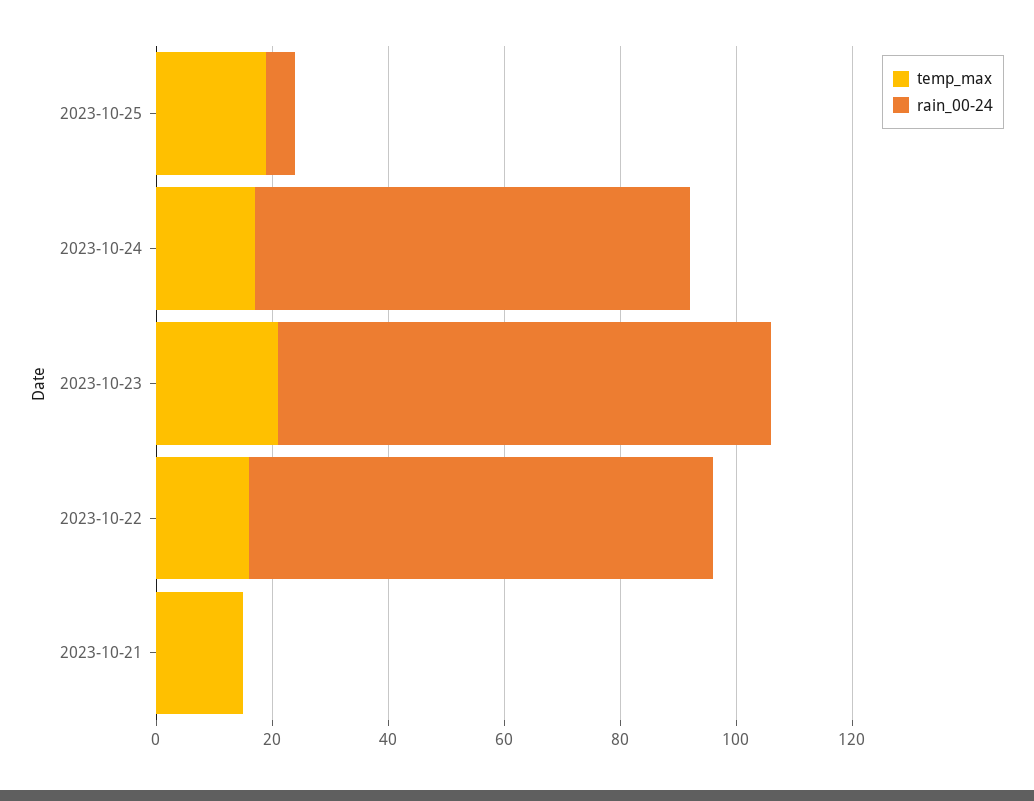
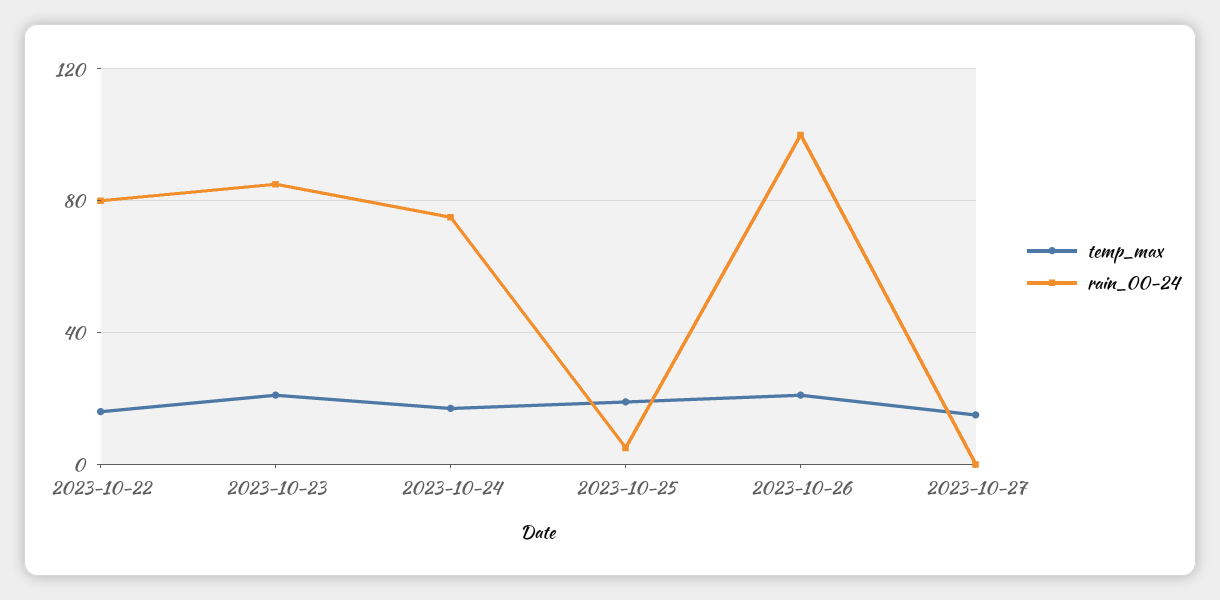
temp_max, 2023-10-21: 15 -> none
rain_00-24, 2023-10-21: 0 -> none
temp_max, 2023-10-26: none -> 20
rain_00-24, 2023-10-26: none -> 100
temp_max, 2023-10-27: none -> 15
rain_00-24, 2023-10-27: none -> 0

